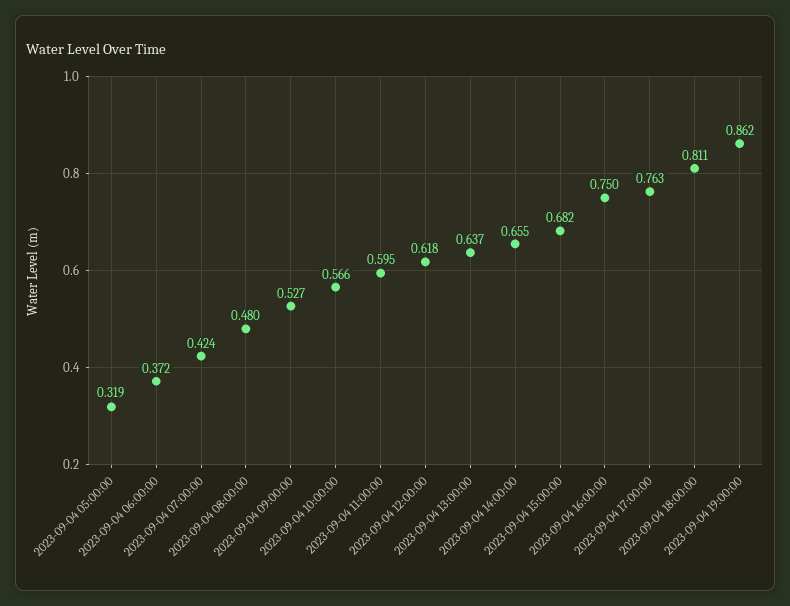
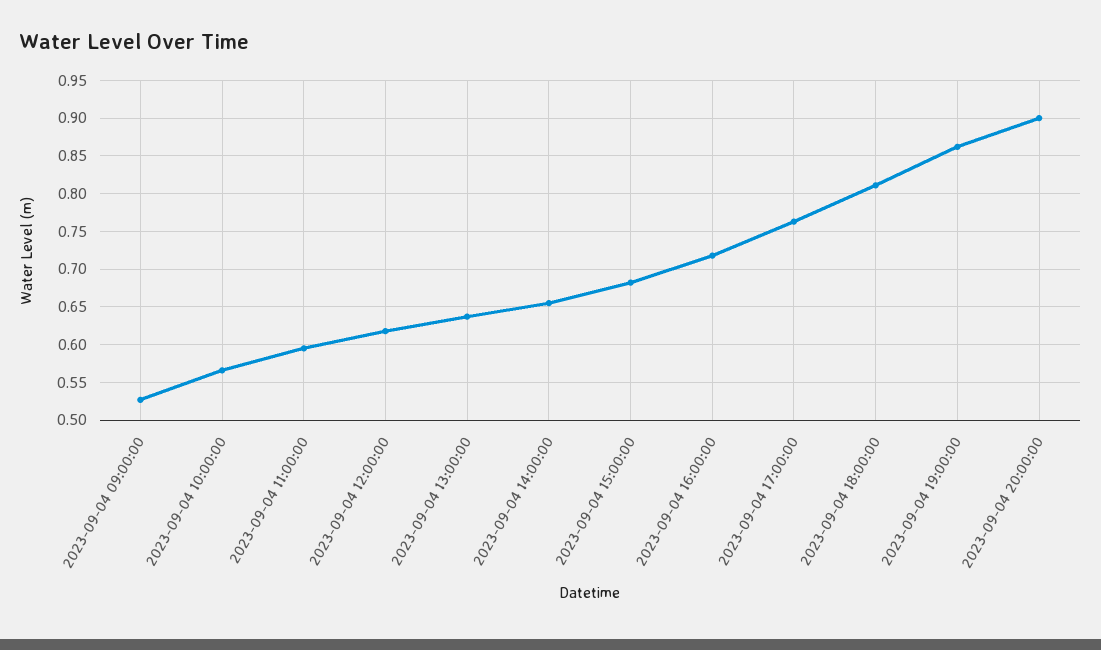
2023-09-04 05:00:00: 0.319 -> none
2023-09-04 06:00:00: 0.372 -> none
2023-09-04 07:00:00: 0.424 -> none
2023-09-04 08:00:00: 0.48 -> none
2023-09-04 16:00:00: 0.75 -> 0.72
2023-09-04 20:00:00: none -> 0.9

